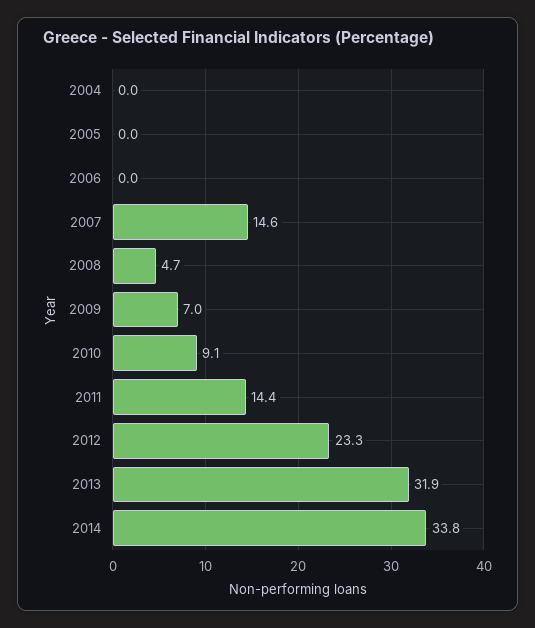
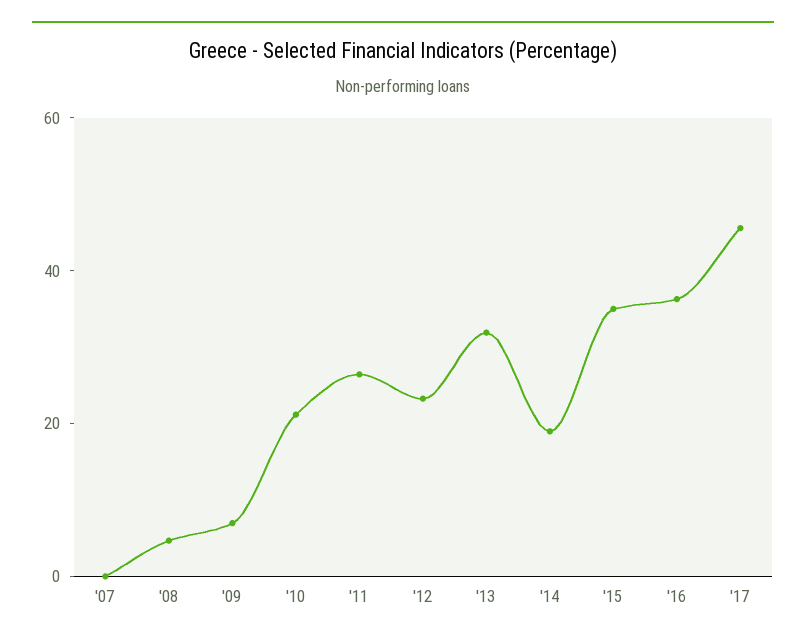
2004: 0 -> none
2005: 0 -> none
2006: 0 -> none
2007: 14.6 -> 0
2010: 9.1 -> 20
2011: 14.4 -> 25
2014: 33.8 -> 20
'15: none -> 35
'16: none -> 35
'17: none -> 45

